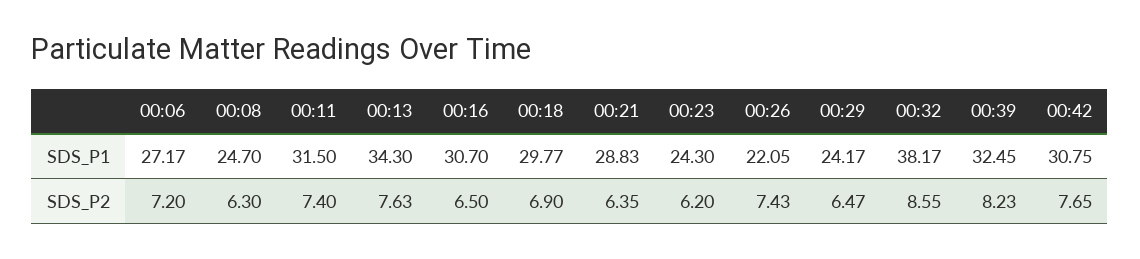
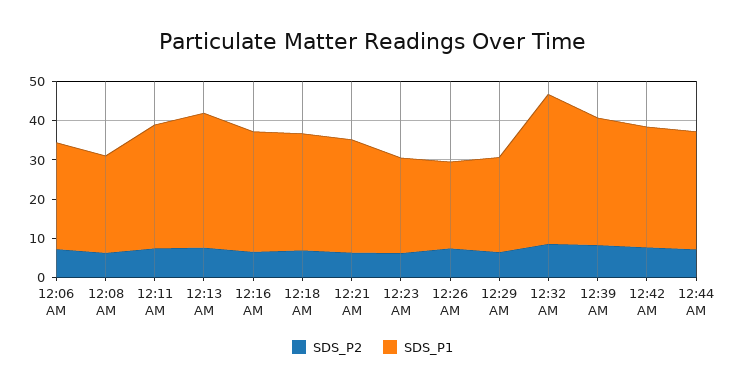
SDS_P2, 12:44 AM: none -> 7.5
SDS_P1, 12:44 AM: none -> 30

